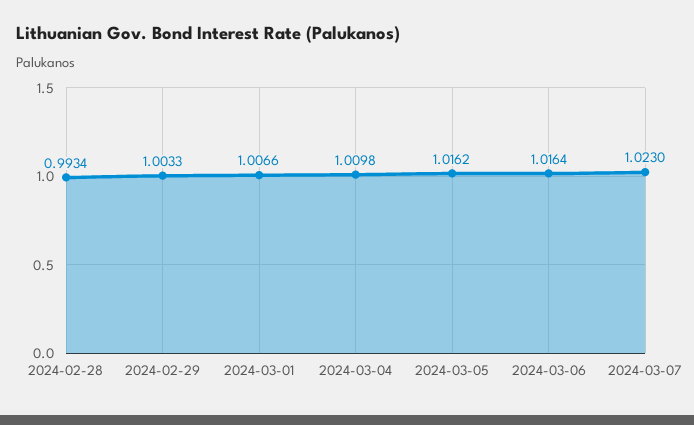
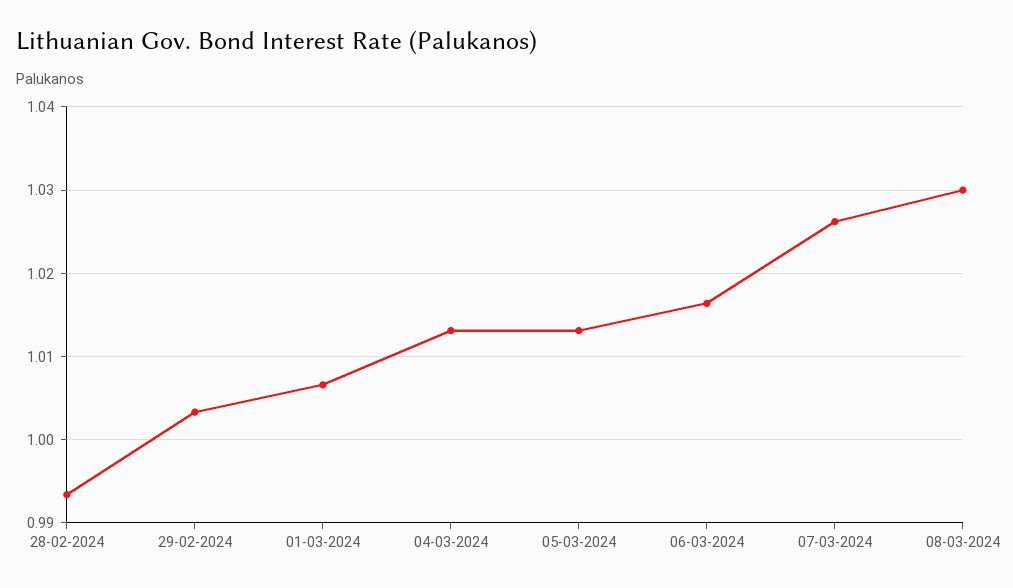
2024-03-04: 1.0098 -> 1.013
2024-03-05: 1.0162 -> 1.013
2024-03-07: 1.023 -> 1.026
08-03-2024: none -> 1.03

